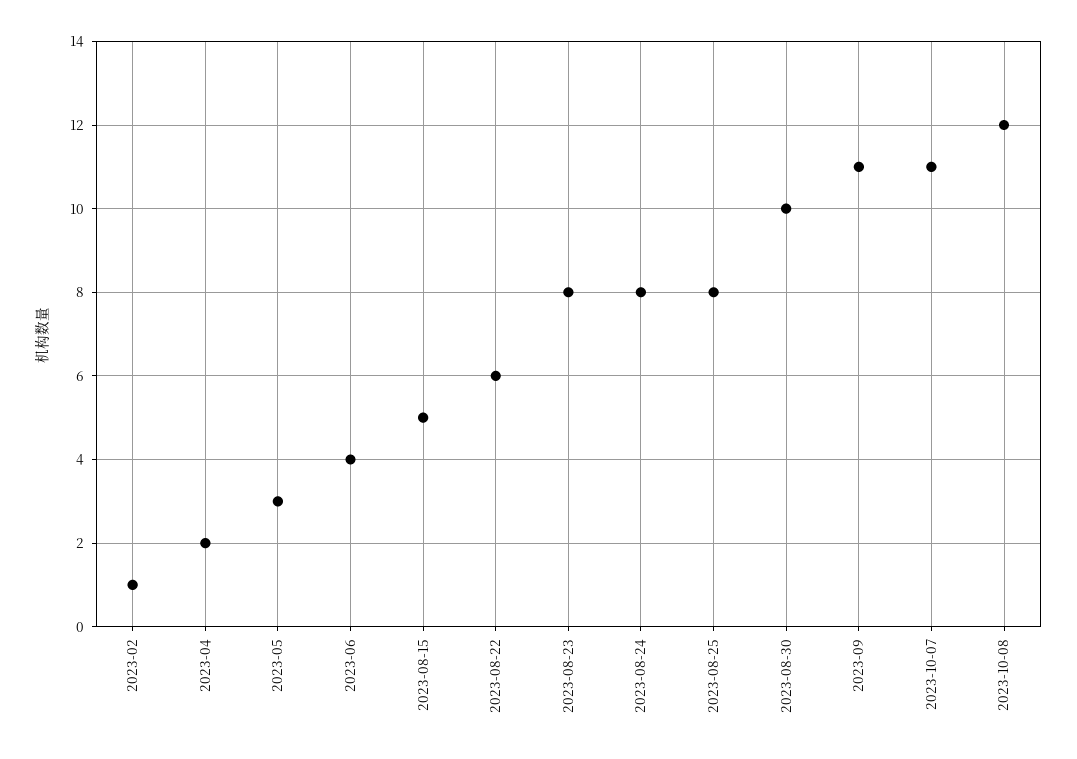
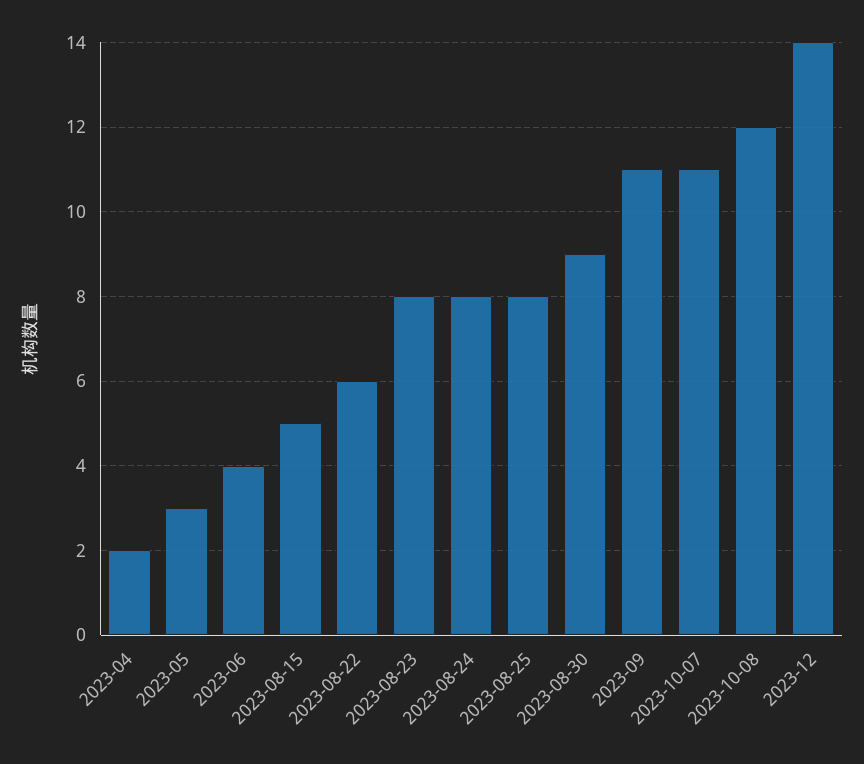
2023-02: 1 -> none
2023-08-30: 10 -> 9
2023-12: none -> 14

